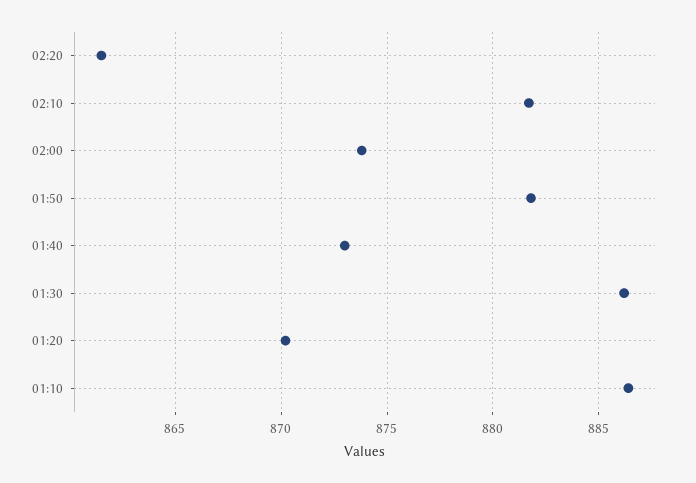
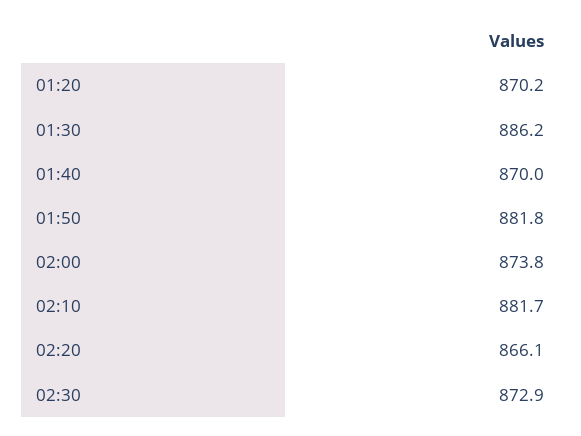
02:20: 861.5 -> 866.1
01:40: 873 -> 870
01:10: 886.5 -> none
02:30: none -> 872.9

